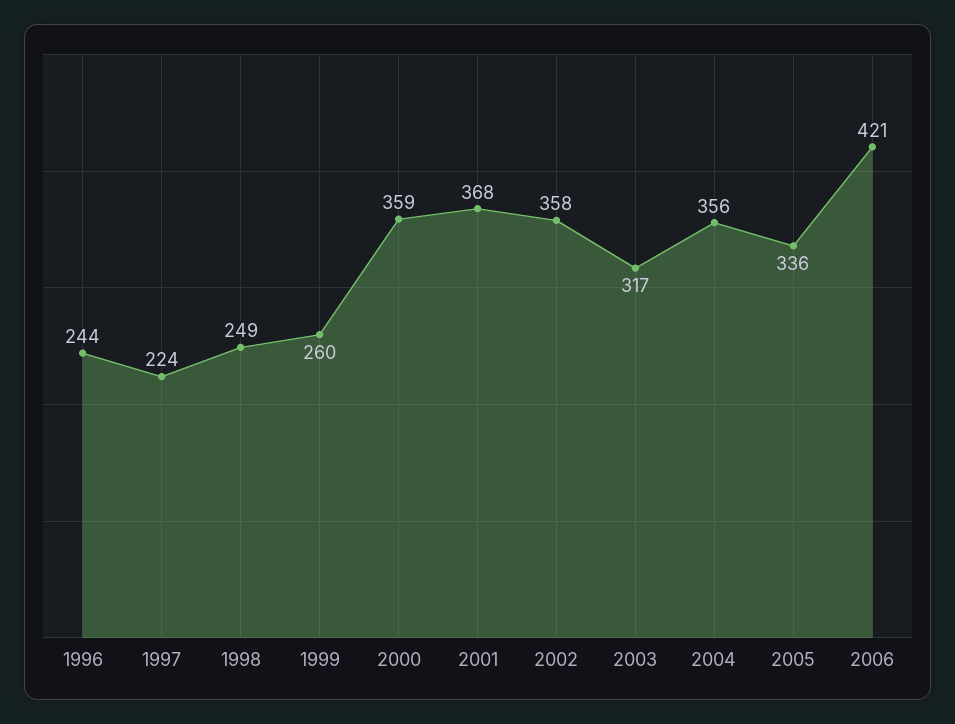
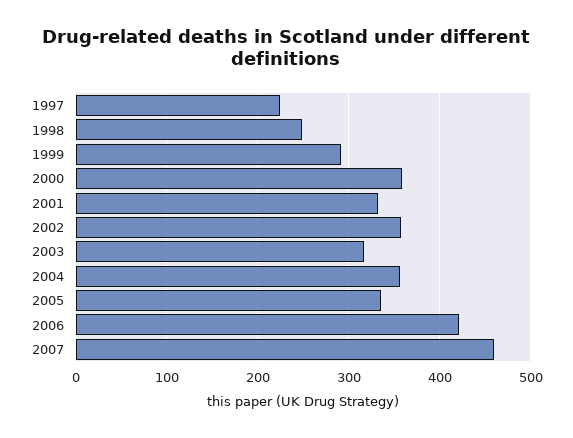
1996: 244 -> none
1999: 260 -> 290
2001: 368 -> 330
2007: none -> 460

